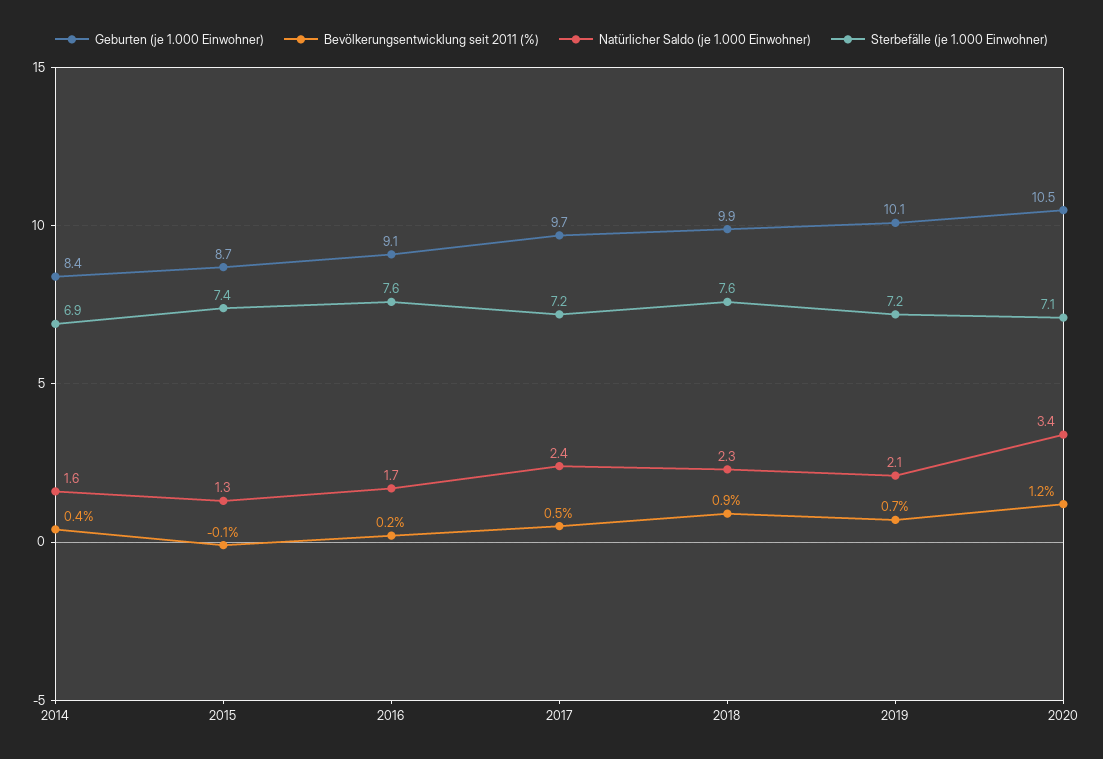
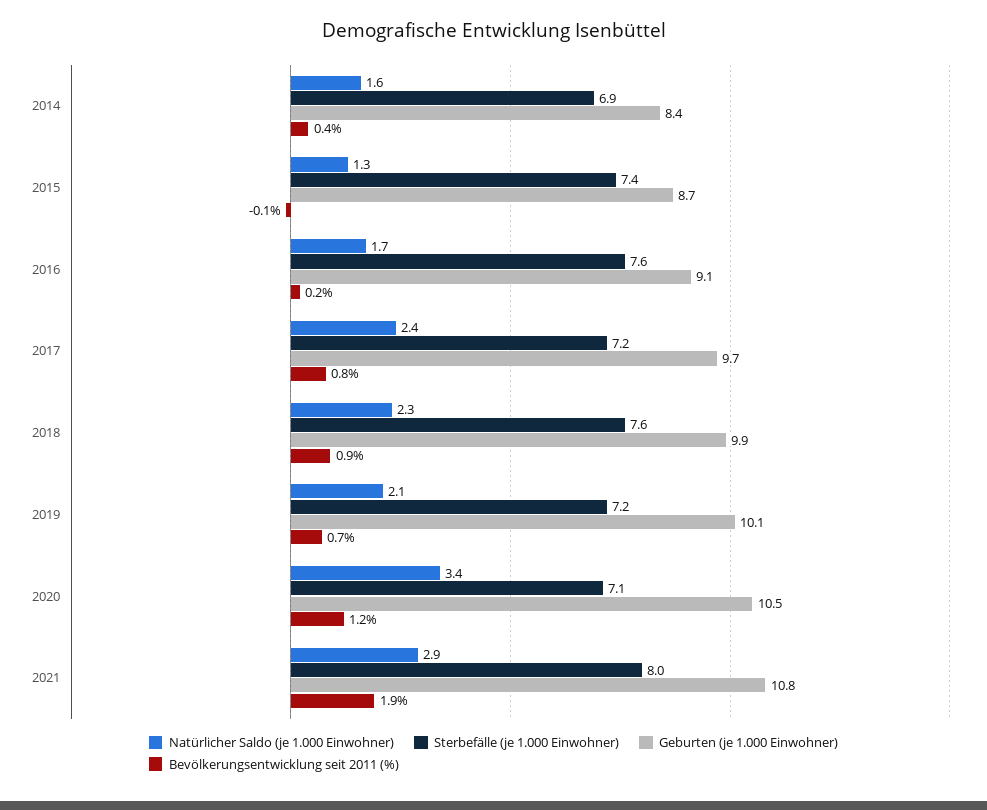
Bevölkerungsentwicklung seit 2011 (%), 2017: 0.5 -> 0.8
Natürlicher Saldo (je 1.000 Einwohner), 2021: none -> 2.9
Sterbefälle (je 1.000 Einwohner), 2021: none -> 8
Geburten (je 1.000 Einwohner), 2021: none -> 10.8
Bevölkerungsentwicklung seit 2011 (%), 2021: none -> 1.9

